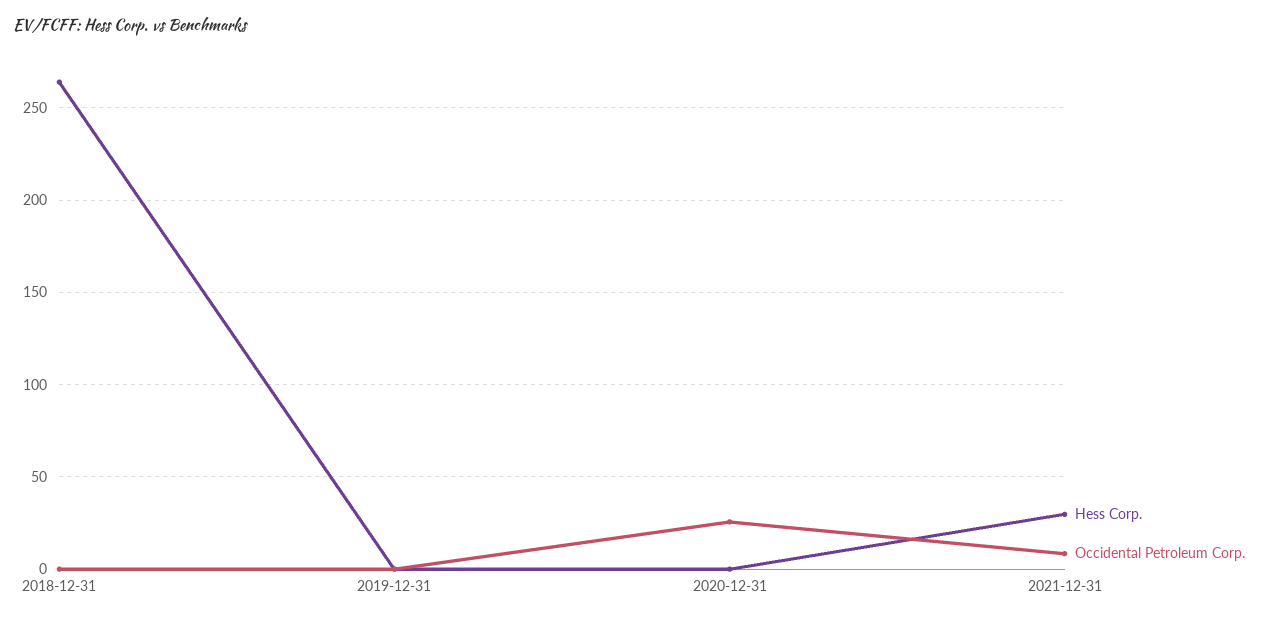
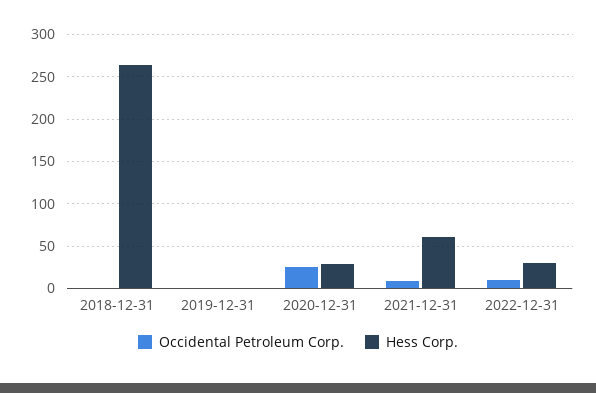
Hess Corp., 2020-12-31: 0 -> 30
Hess Corp., 2021-12-31: 30 -> 60
Occidental Petroleum Corp., 2022-12-31: none -> 10
Hess Corp., 2022-12-31: none -> 30

